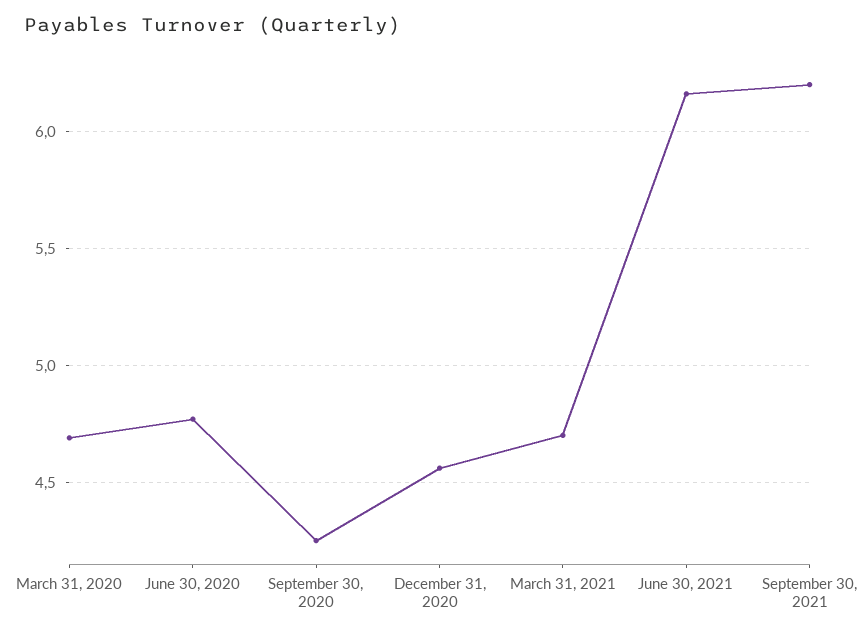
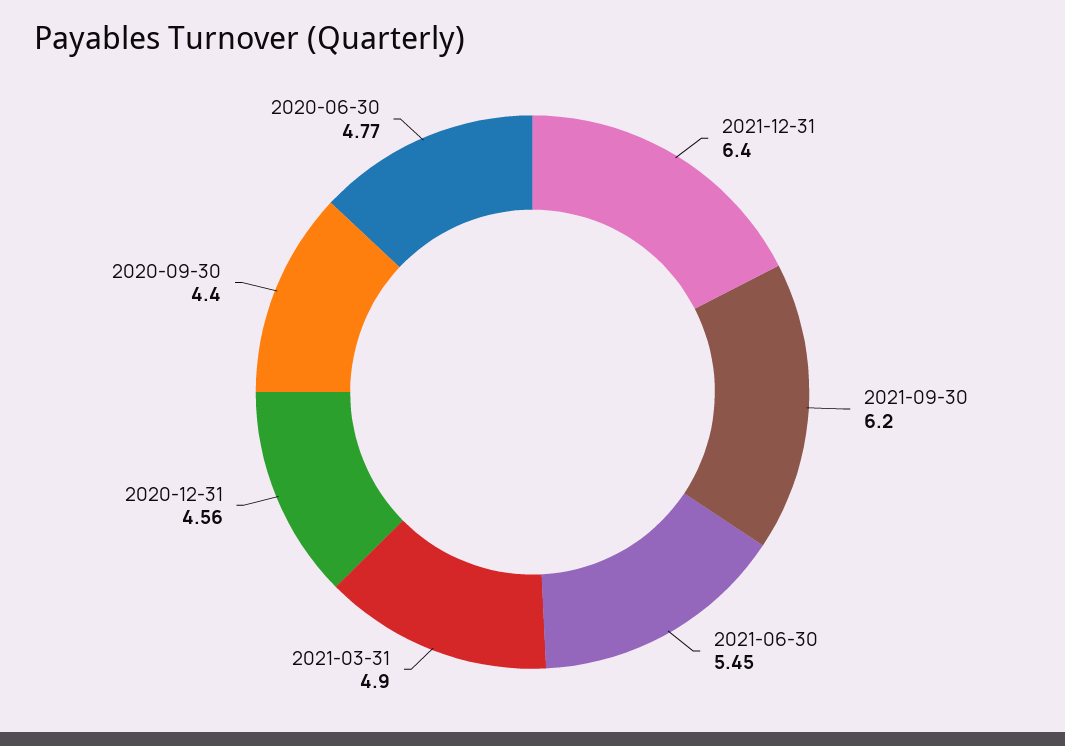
March 31, 2020: 4.7 -> none
September 30, 2020: 4.25 -> 4.4
March 31, 2021: 4.7 -> 4.9
June 30, 2021: 6.15 -> 5.45
2021-12-31: none -> 6.4

